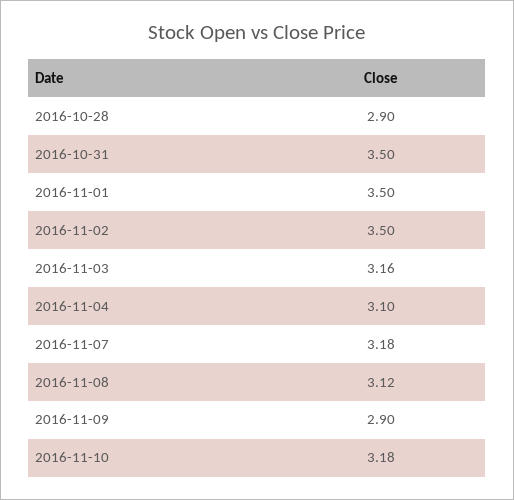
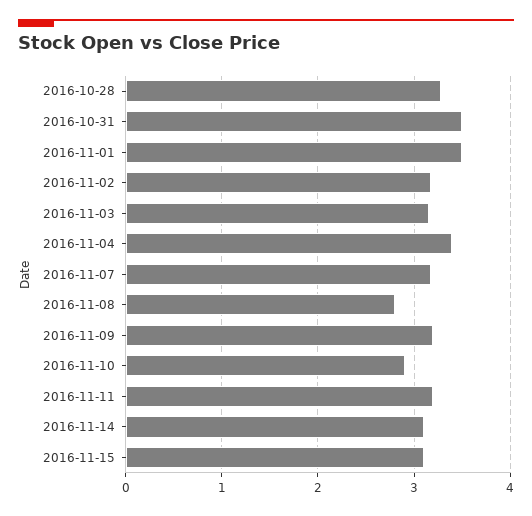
2016-10-28: 2.9 -> 3.3
2016-11-02: 3.5 -> 3.2
2016-11-04: 3.1 -> 3.4
2016-11-08: 3.12 -> 2.8
2016-11-09: 2.9 -> 3.2
2016-11-10: 3.18 -> 2.9
2016-11-11: none -> 3.2
2016-11-14: none -> 3.1
2016-11-15: none -> 3.1

